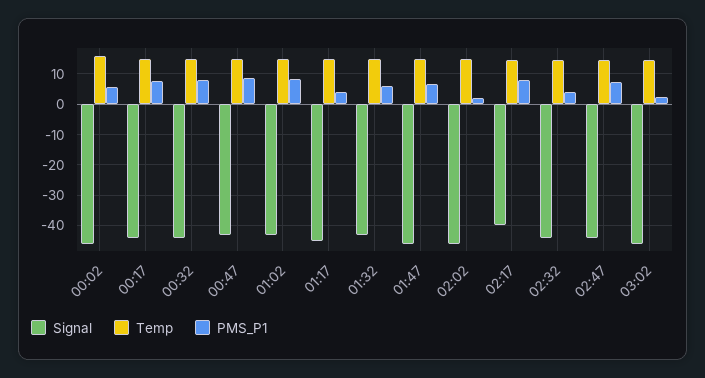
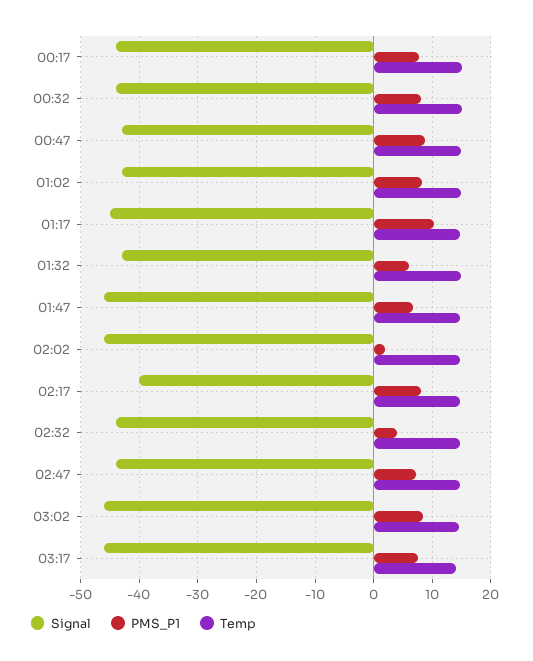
Signal, 00:02: -46 -> none
Temp, 00:02: 16 -> none
PMS_P1, 00:02: 6 -> none
PMS_P1, 01:17: 4 -> 10
PMS_P1, 03:02: 2 -> 8
Signal, 03:17: none -> -46
PMS_P1, 03:17: none -> 8
Temp, 03:17: none -> 14

